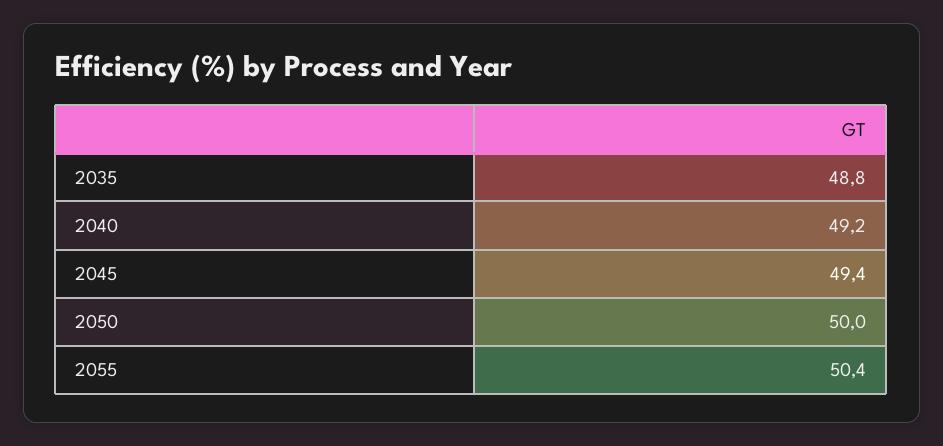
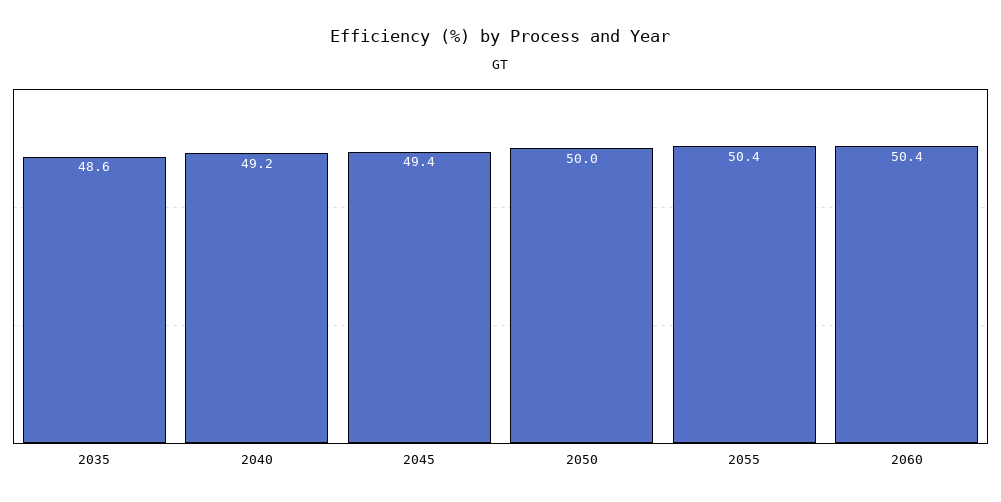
2035: 48.8 -> 48.6
2060: none -> 50.4

